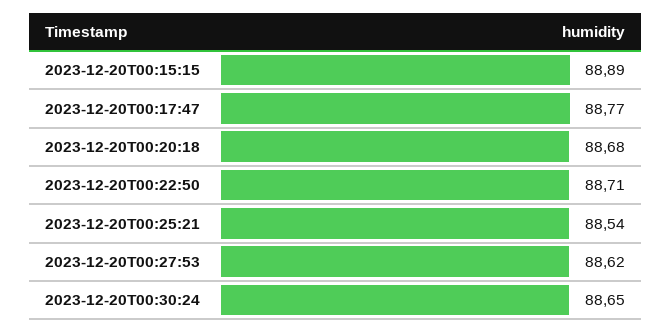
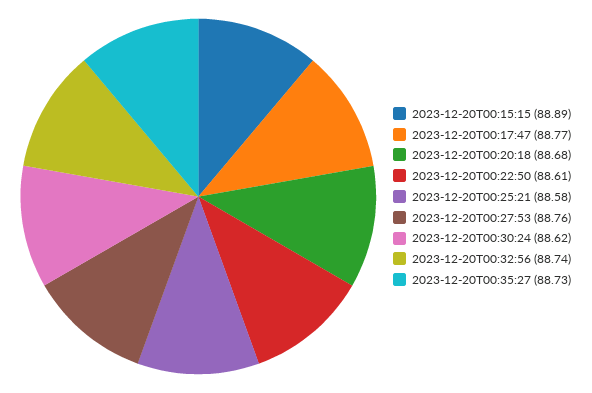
2023-12-20T00:22:50: 88.71 -> 88.61
2023-12-20T00:25:21: 88.54 -> 88.58
2023-12-20T00:27:53: 88.62 -> 88.76
2023-12-20T00:30:24: 88.65 -> 88.62
2023-12-20T00:32:56: none -> 88.74
2023-12-20T00:35:27: none -> 88.73

